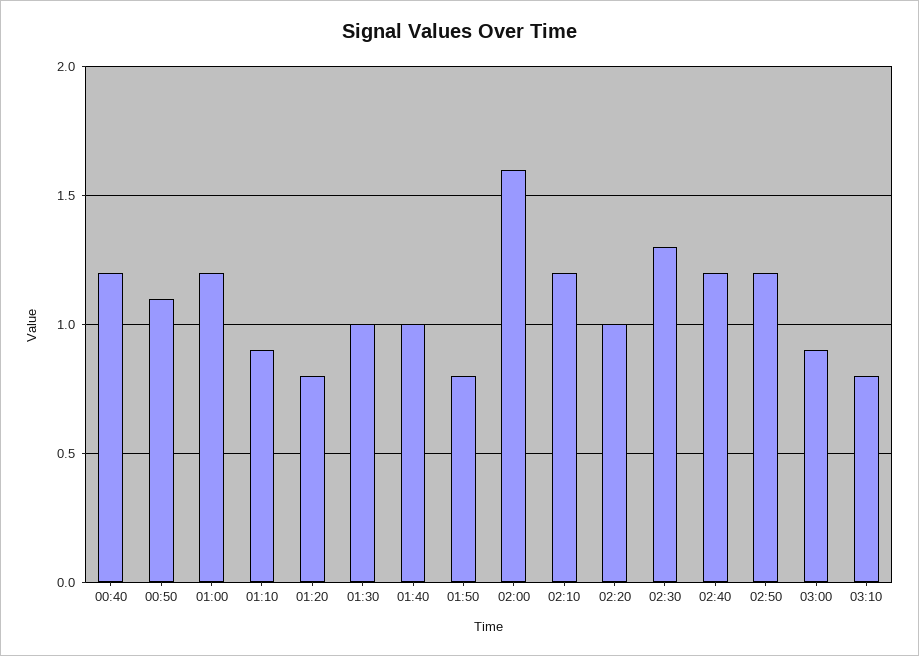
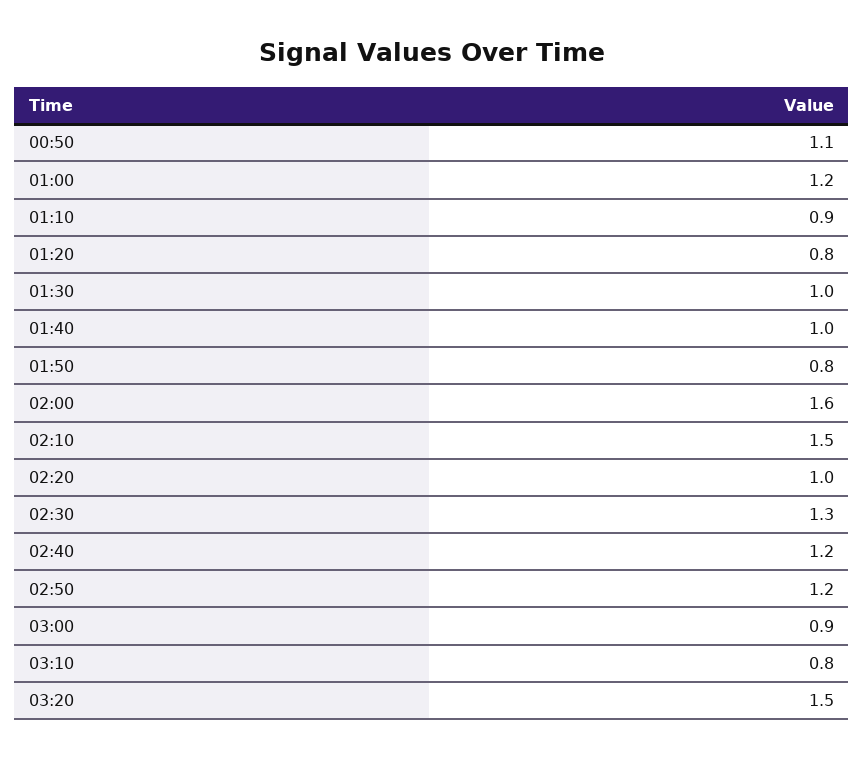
00:40: 1.2 -> none
02:10: 1.2 -> 1.5
03:20: none -> 1.5

